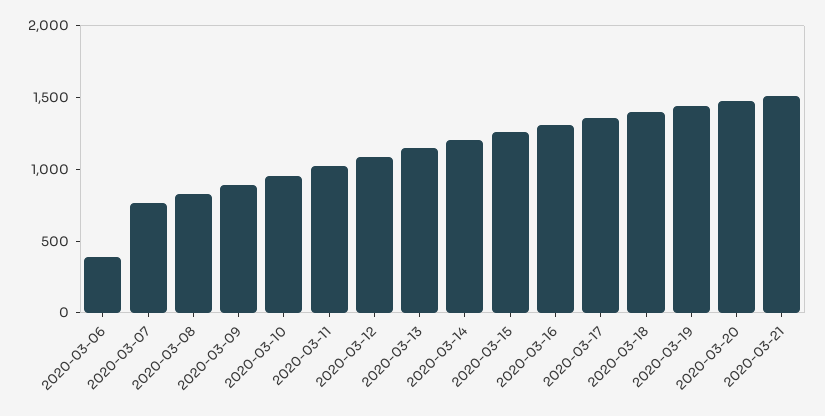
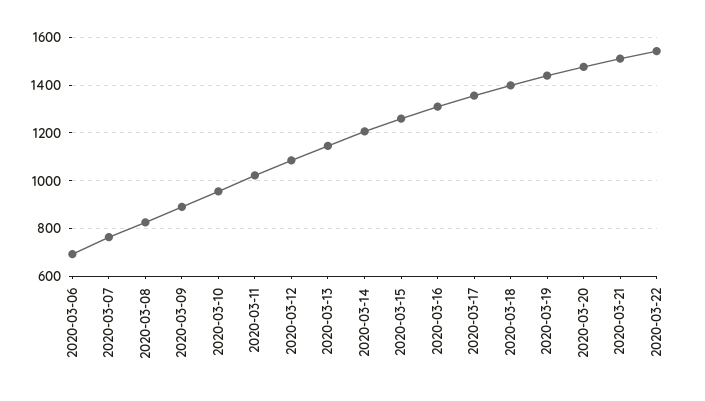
2020-03-06: 400 -> 700
2020-03-22: none -> 1550

